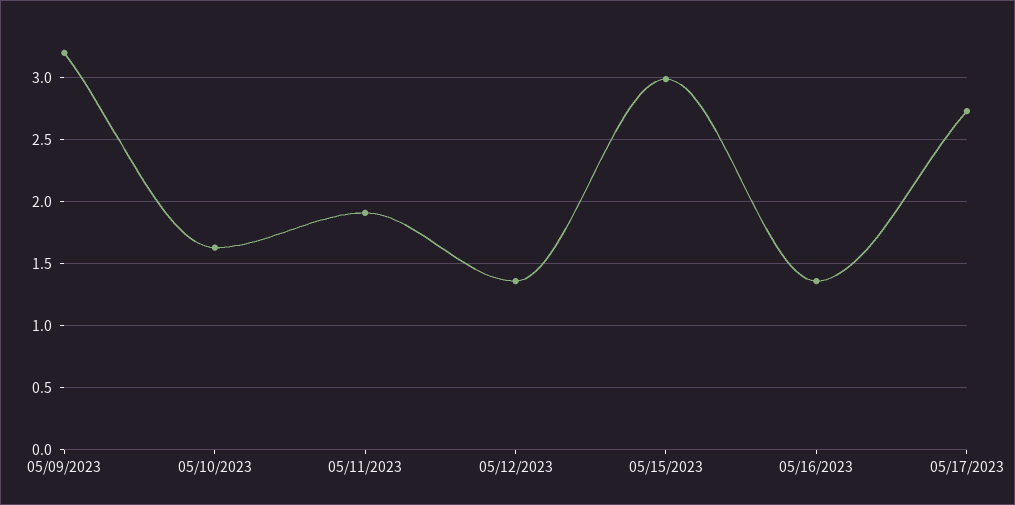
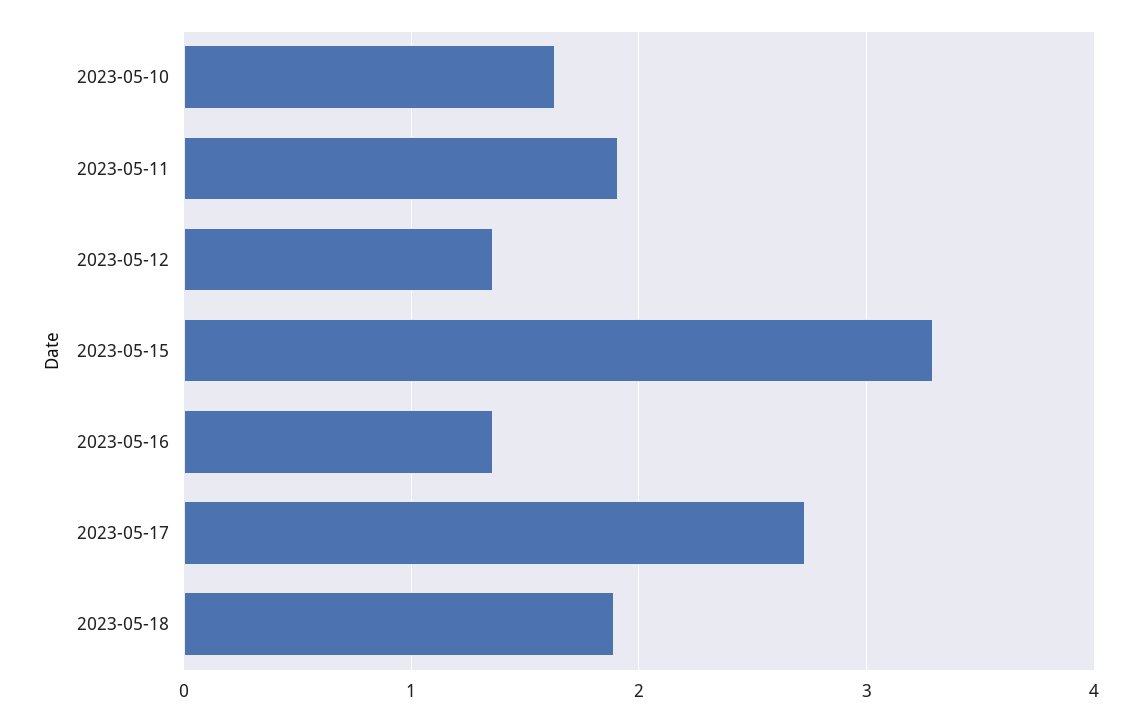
05/09/2023: 3.2 -> none
05/15/2023: 3 -> 3.3
2023-05-18: none -> 1.9

